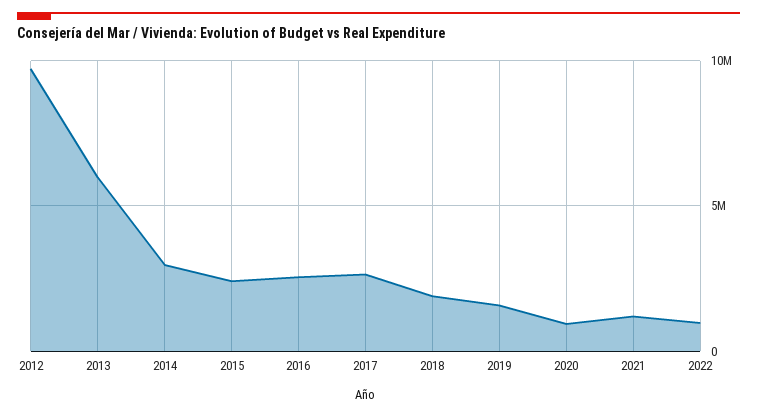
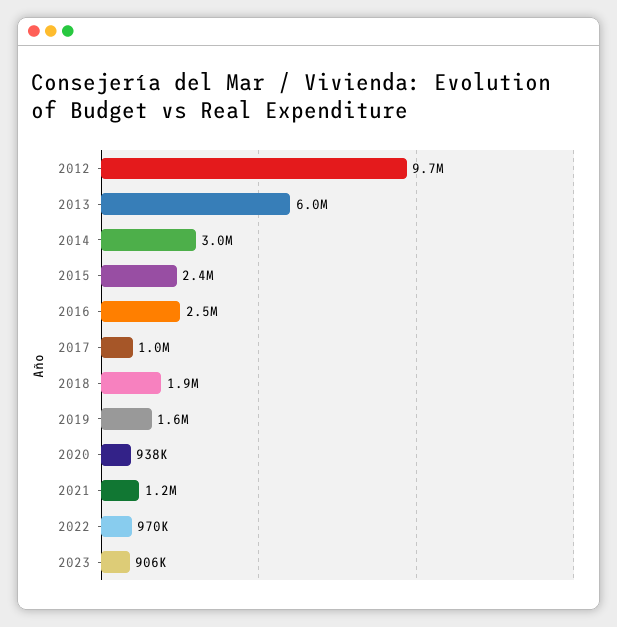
2017: 2500000 -> 1000000
2023: none -> 906000

